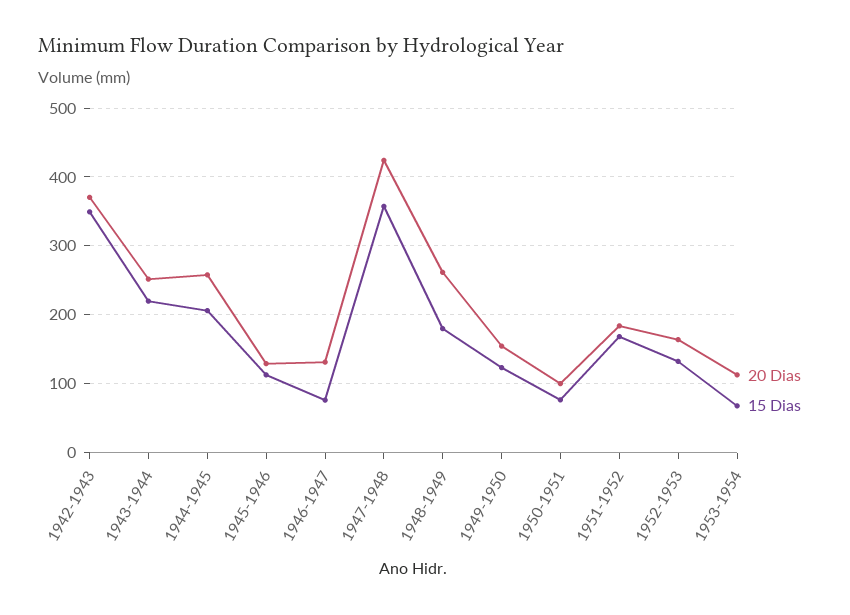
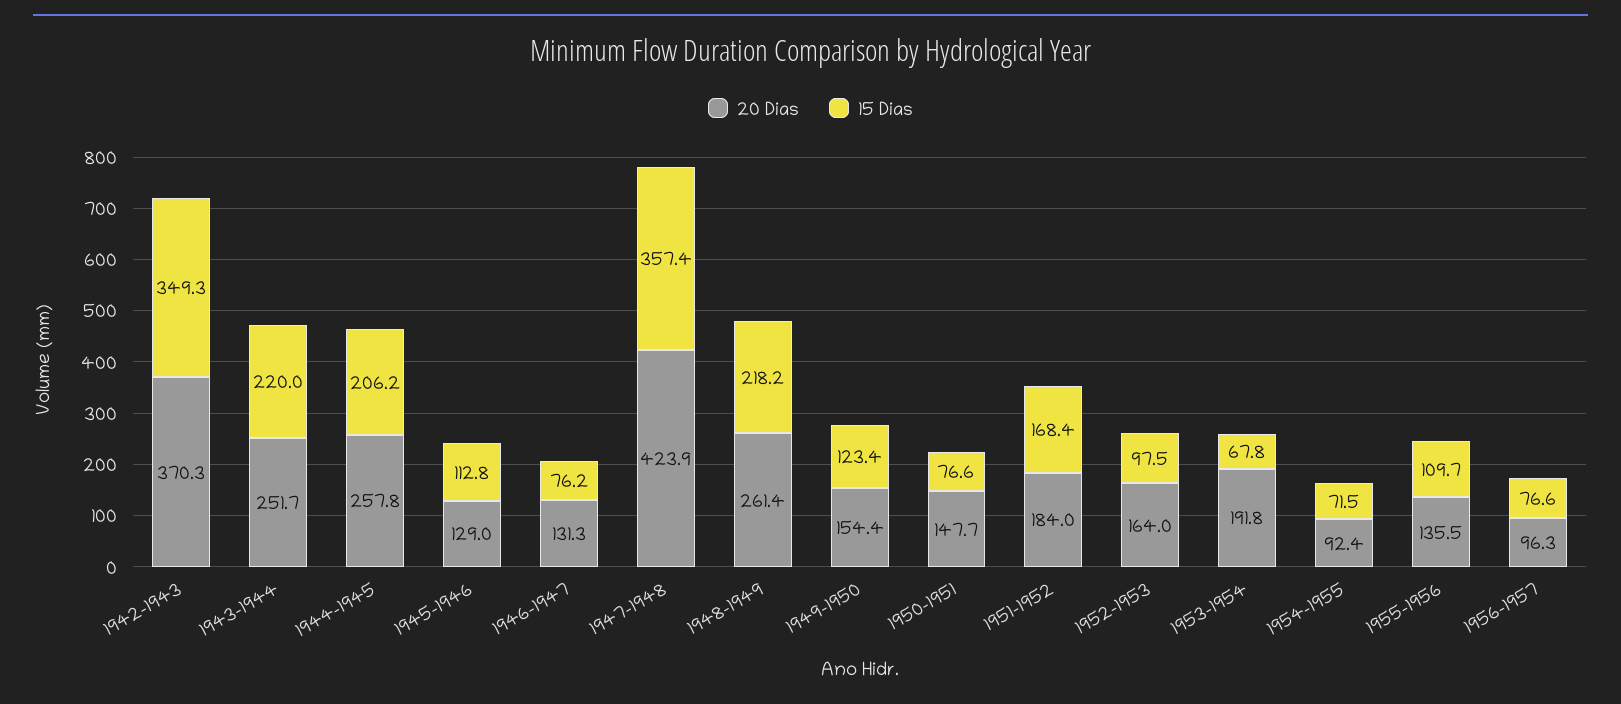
15 Dias, 1948-1949: 180 -> 218.2
20 Dias, 1950-1951: 100 -> 147.7
15 Dias, 1952-1953: 130 -> 97.5
20 Dias, 1953-1954: 110 -> 191.8
20 Dias, 1954-1955: none -> 92.4
15 Dias, 1954-1955: none -> 71.5
20 Dias, 1955-1956: none -> 135.5
15 Dias, 1955-1956: none -> 109.7
20 Dias, 1956-1957: none -> 96.3
15 Dias, 1956-1957: none -> 76.6

